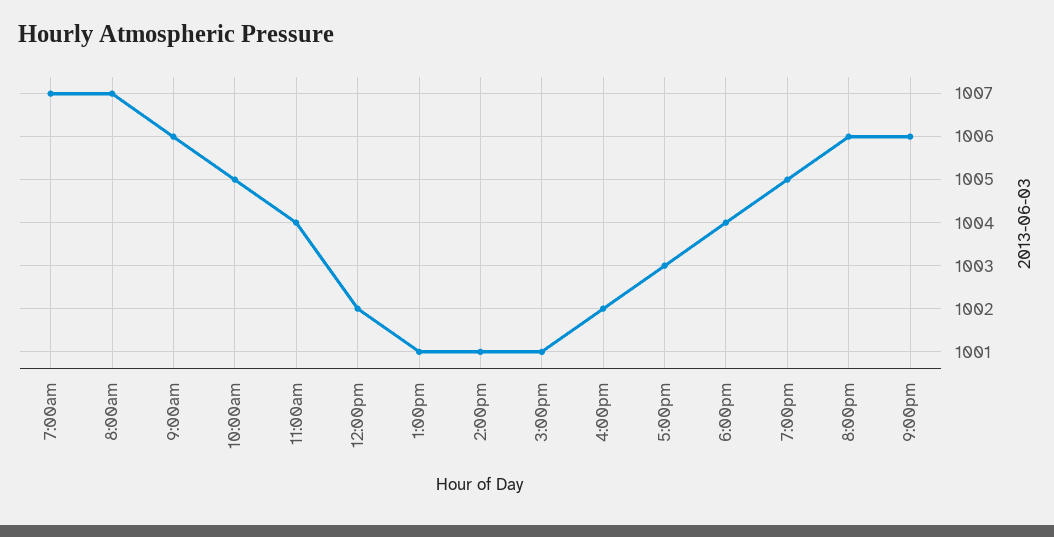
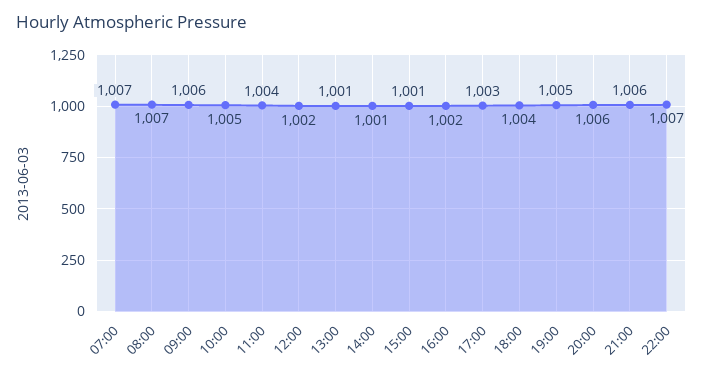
22:00: none -> 1007

